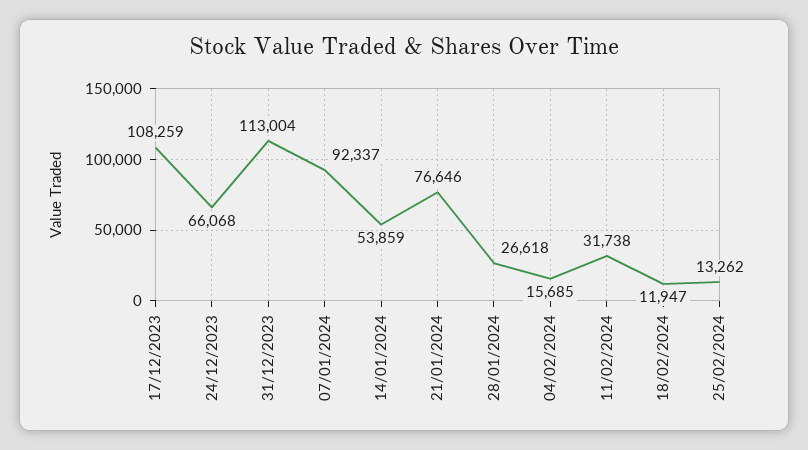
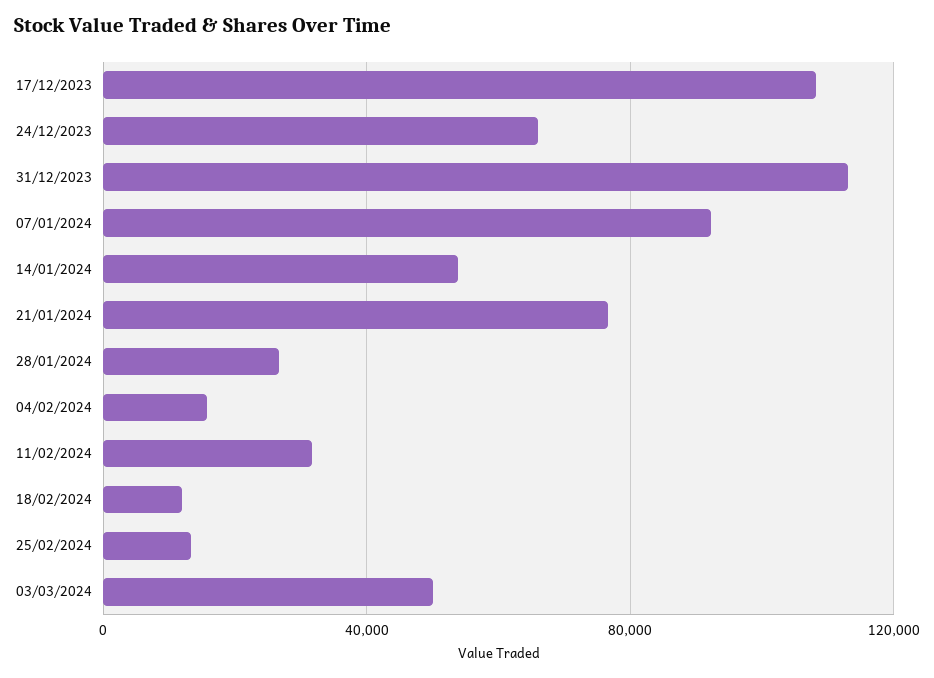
03/03/2024: none -> 50000

